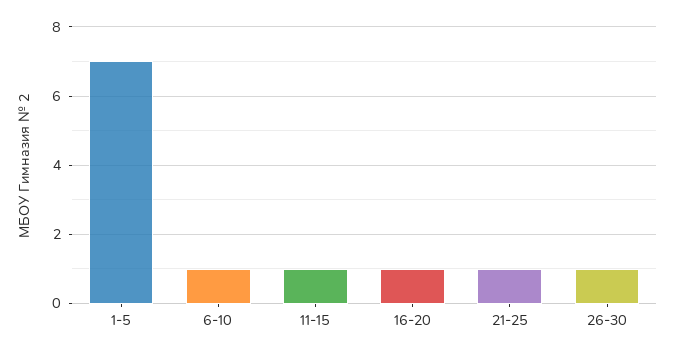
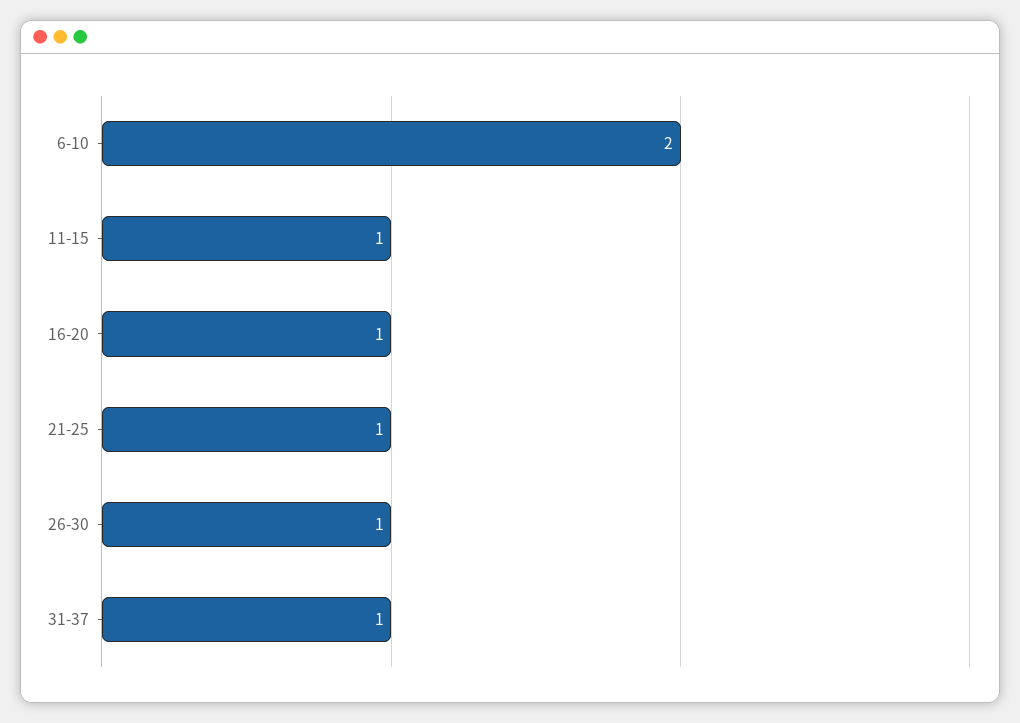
1-5: 7 -> none
6-10: 1 -> 2
31-37: none -> 1

